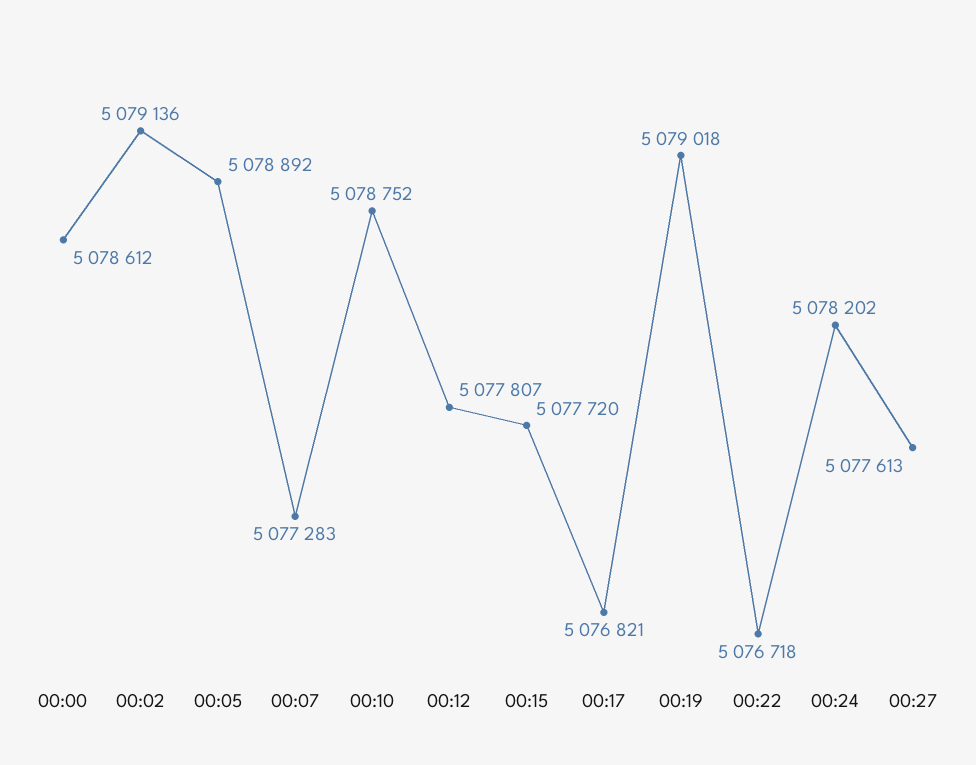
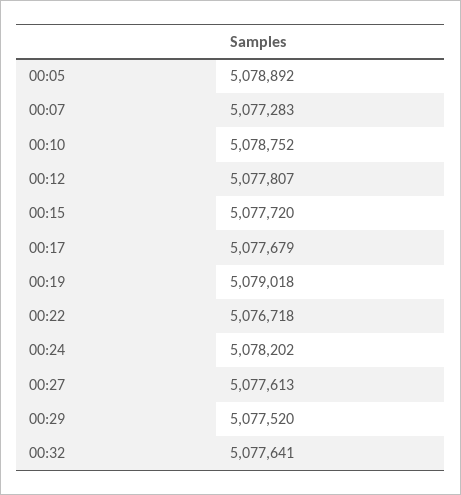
00:00: 5078612 -> none
00:02: 5079136 -> none
00:17: 5076821 -> 5077679
00:29: none -> 5077520
00:32: none -> 5077641

